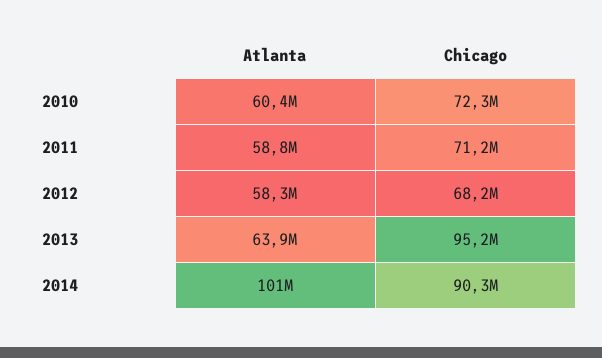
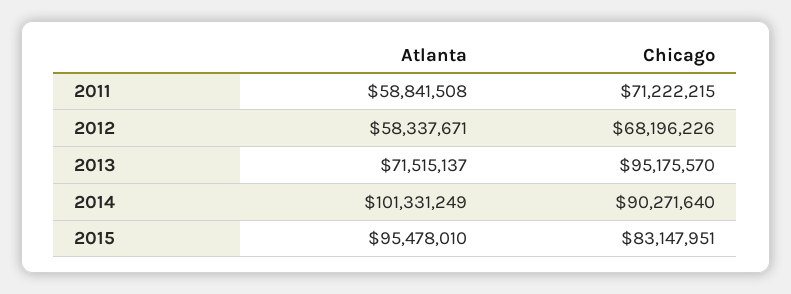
Atlanta, 2010: 60400000 -> none
Chicago, 2010: 72300000 -> none
Atlanta, 2013: 63900000 -> 71515137
Atlanta, 2015: none -> 95478010
Chicago, 2015: none -> 83147951

